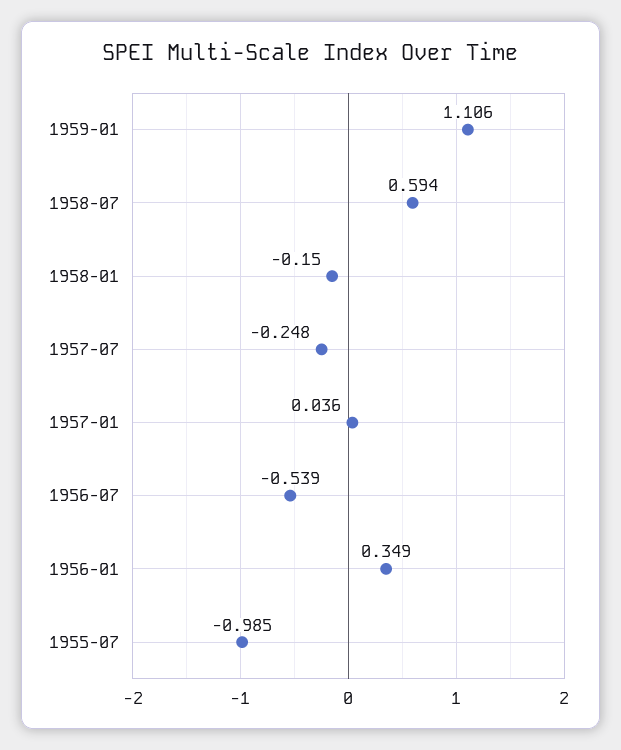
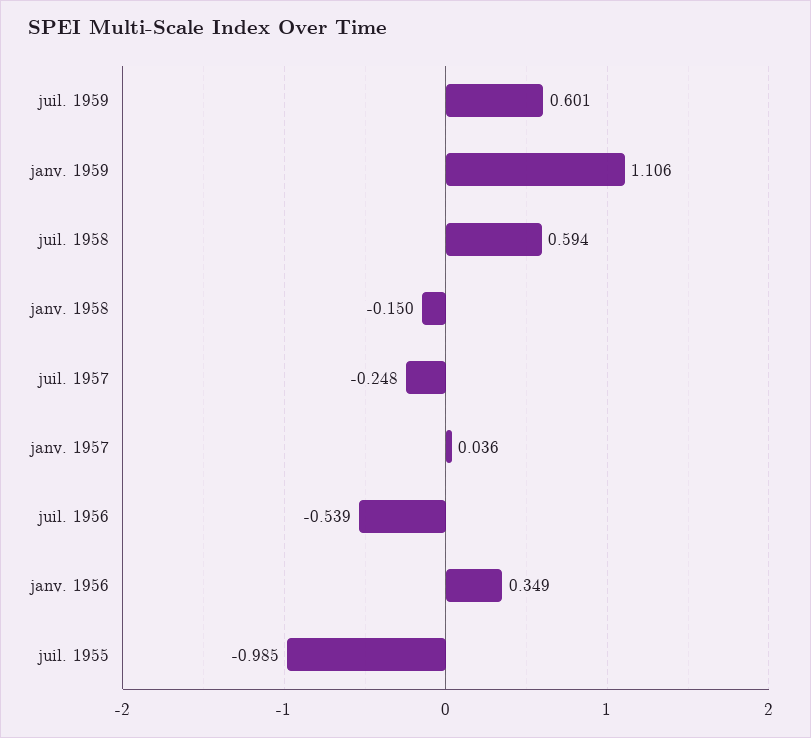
juil. 1959: none -> 0.601

